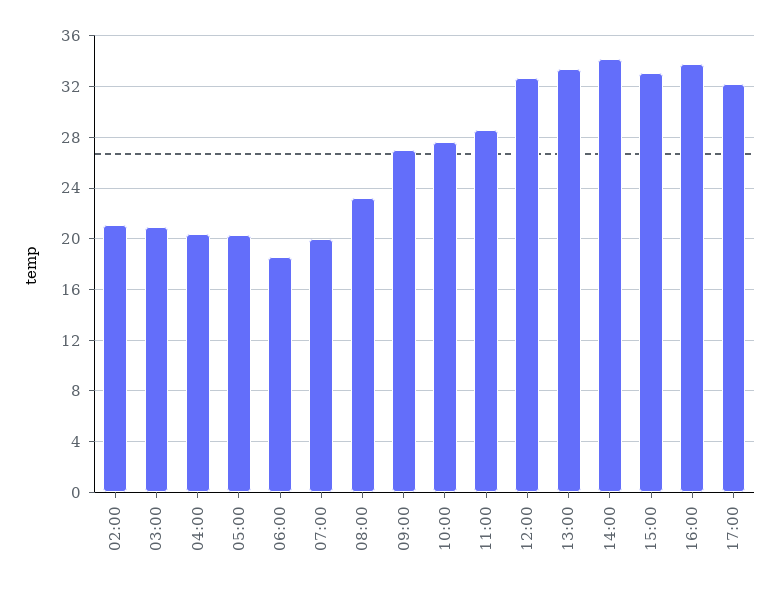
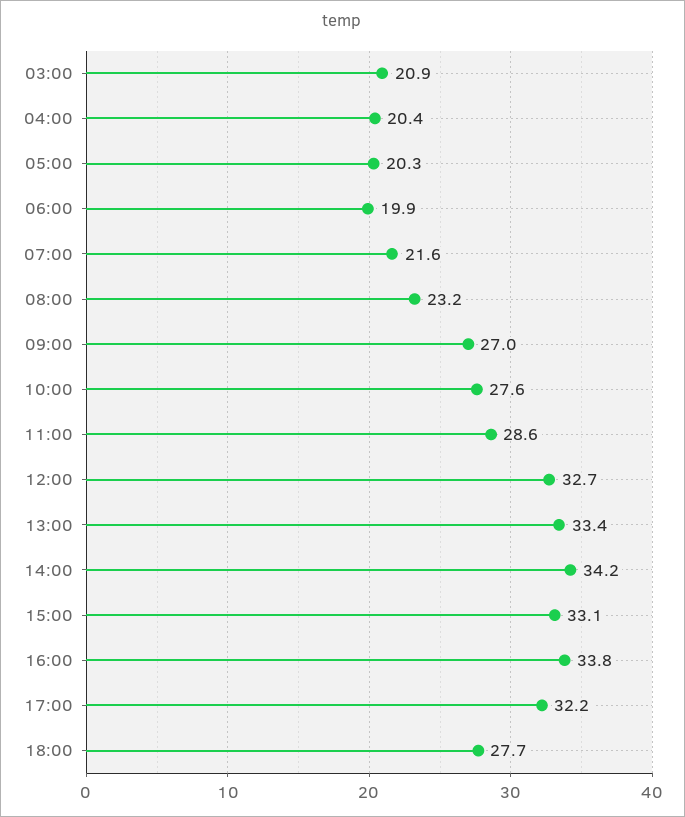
02:00: 21 -> none
06:00: 18.5 -> 19.9
07:00: 20 -> 21.6
18:00: none -> 27.7

